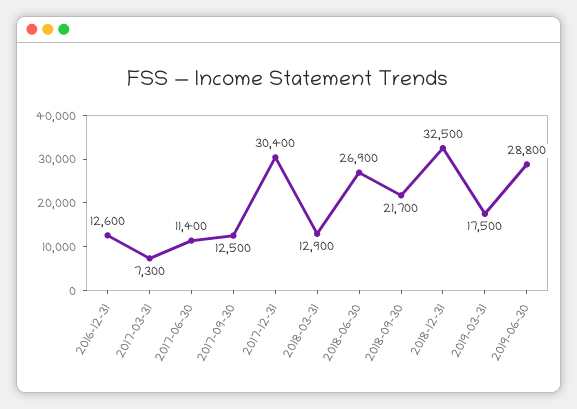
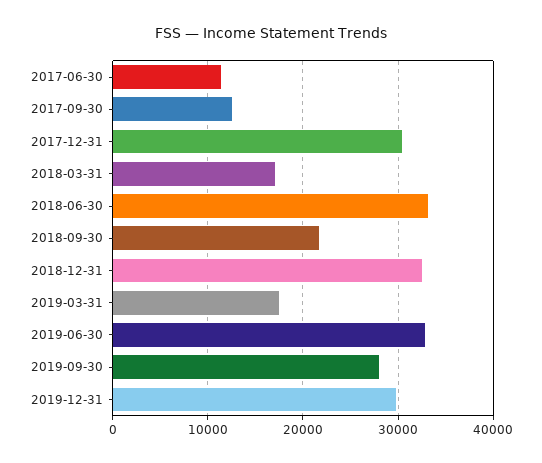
2016-12-31: 12600 -> none
2017-03-31: 7300 -> none
2018-03-31: 12900 -> 17000
2018-06-30: 26900 -> 33000
2019-06-30: 28800 -> 33000
2019-09-30: none -> 28000
2019-12-31: none -> 30000

